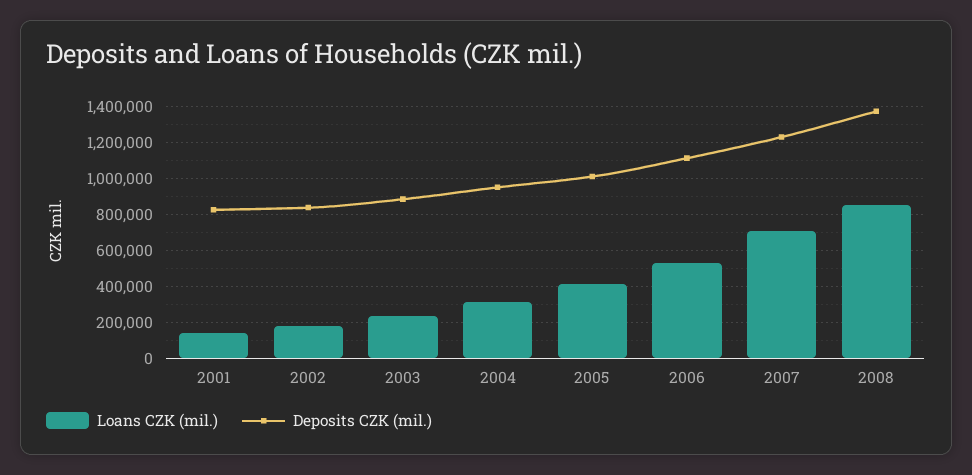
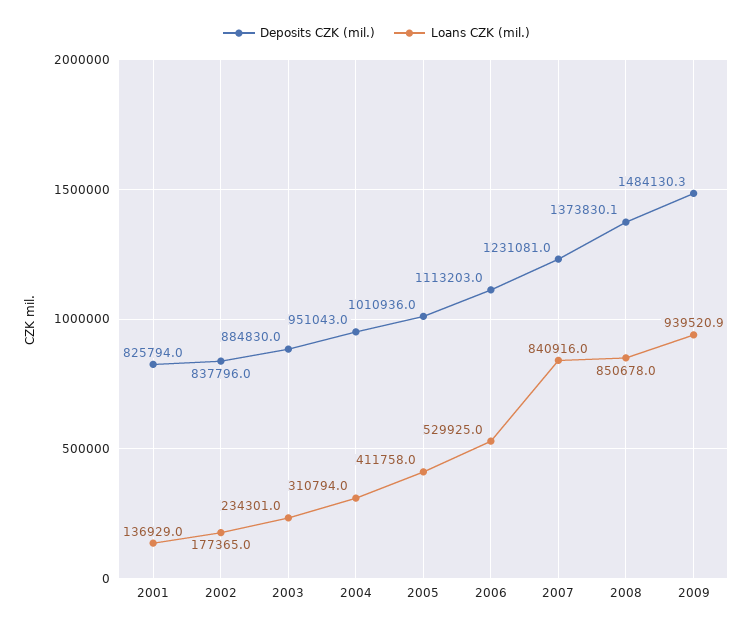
Loans CZK (mil.), 2007: 700000 -> 840916
Deposits CZK (mil.), 2009: none -> 1484130.3
Loans CZK (mil.), 2009: none -> 939520.9

